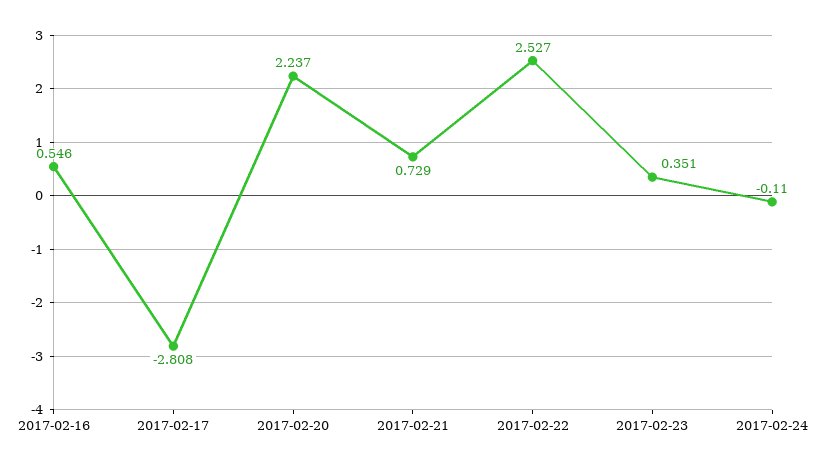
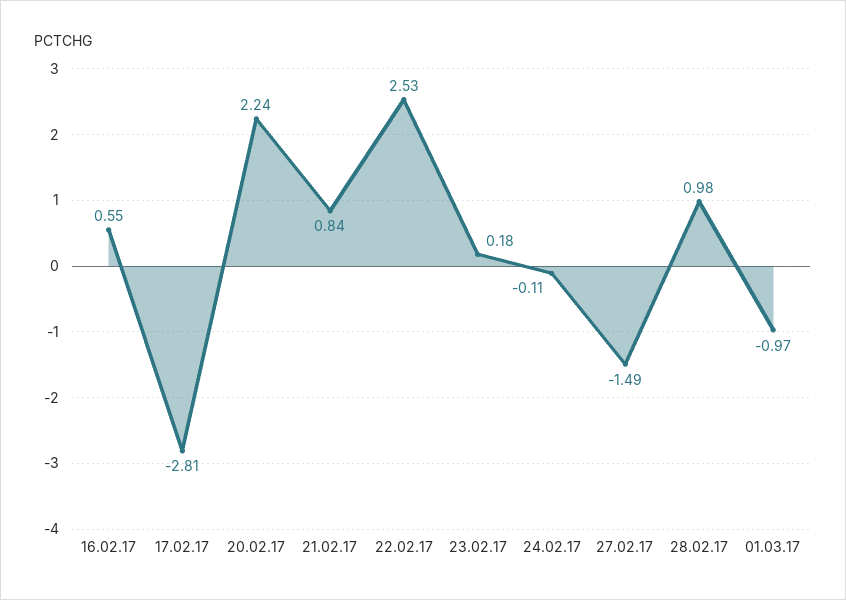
2017-02-21: 0.729 -> 0.84
2017-02-23: 0.351 -> 0.18
27.02.17: none -> -1.49
28.02.17: none -> 0.98
01.03.17: none -> -0.97

